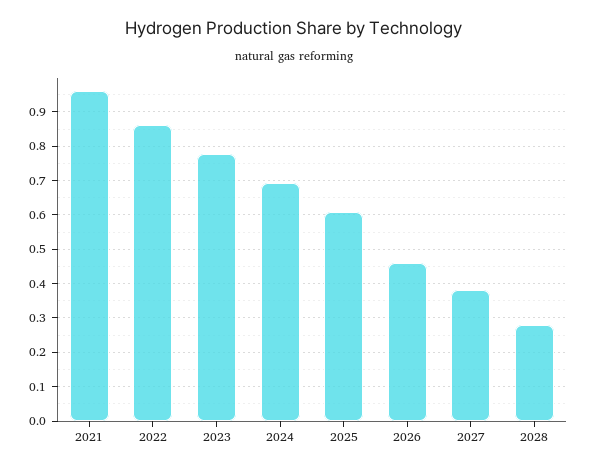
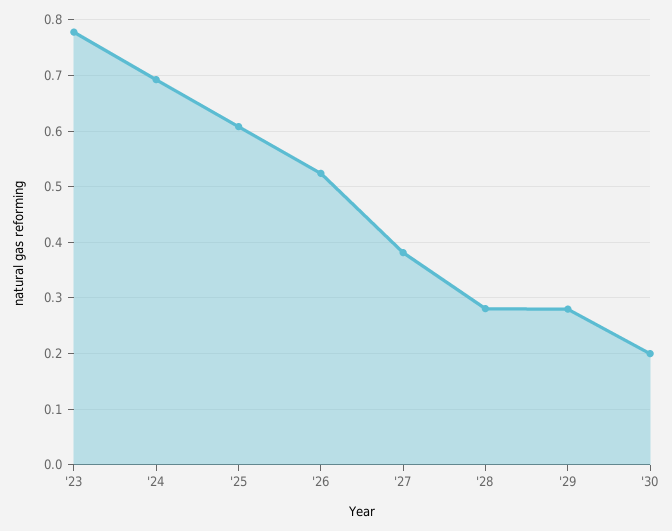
2021: 0.96 -> none
2022: 0.86 -> none
2026: 0.46 -> 0.52
'29: none -> 0.28
'30: none -> 0.2

